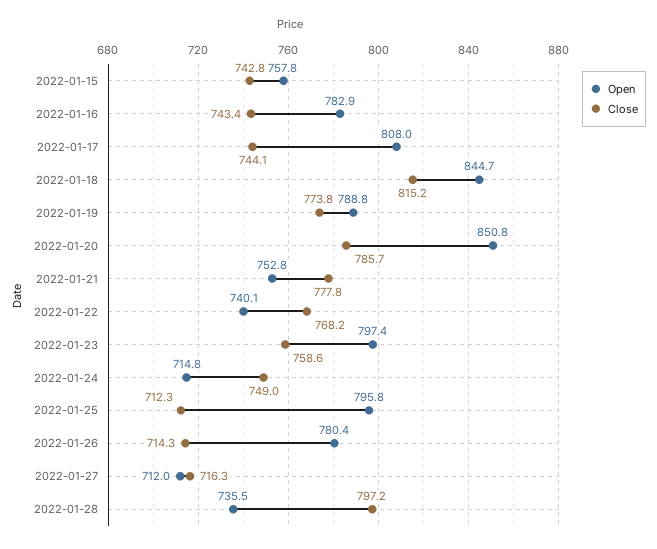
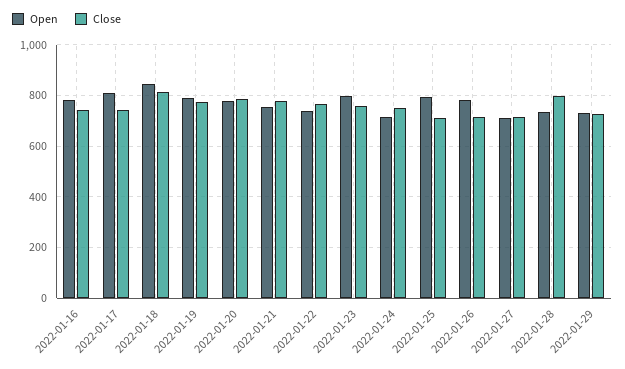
Open, 2022-01-15: 757.8 -> none
Close, 2022-01-15: 742.8 -> none
Open, 2022-01-20: 850.8 -> 775
Open, 2022-01-29: none -> 725
Close, 2022-01-29: none -> 725

